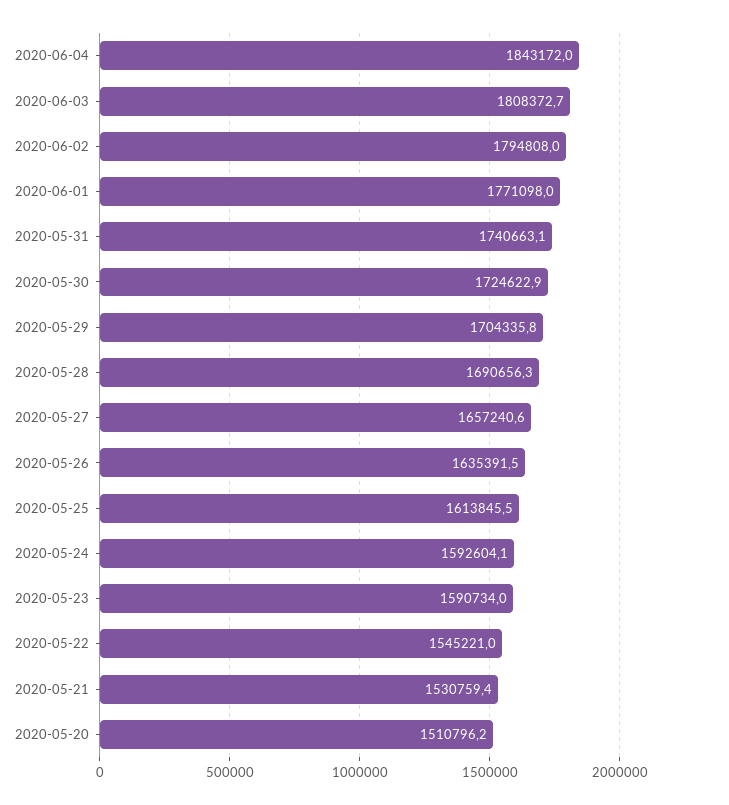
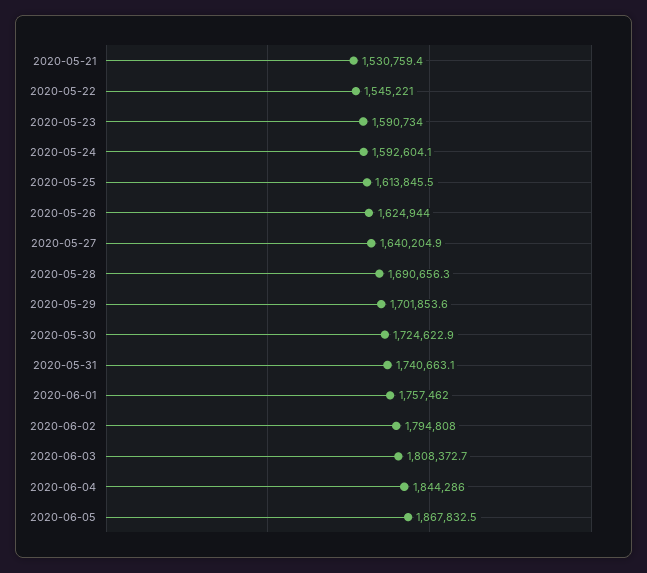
2020-06-04: 1843172 -> 1844286
2020-06-01: 1771098 -> 1757462
2020-05-29: 1704335.8 -> 1701853.6
2020-05-27: 1657240.6 -> 1640204.9
2020-05-26: 1635391.5 -> 1624944
2020-05-20: 1510796.2 -> none
2020-06-05: none -> 1867832.5

